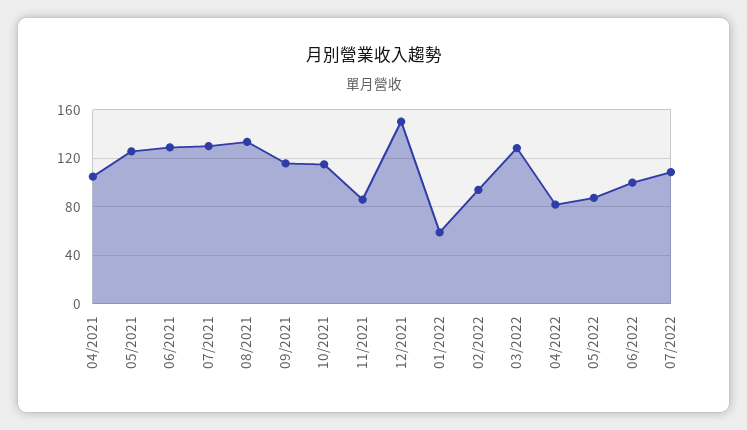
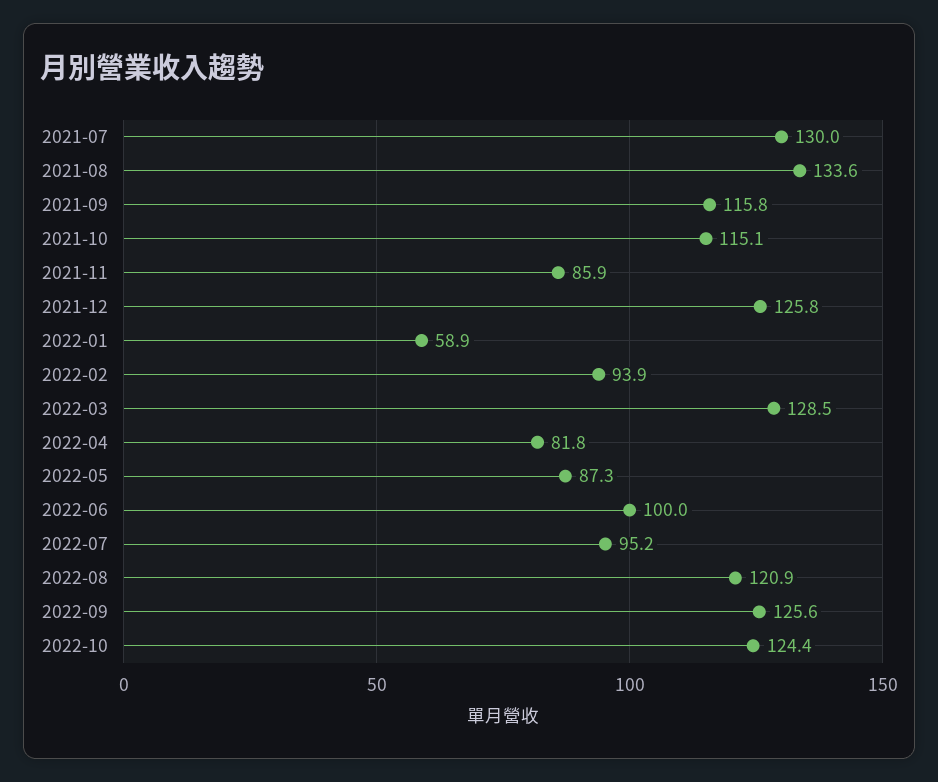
04/2021: 105 -> none
05/2021: 125 -> none
06/2021: 130 -> none
12/2021: 150 -> 125.8
07/2022: 110 -> 95.2
2022-08: none -> 120.9
2022-09: none -> 125.6
2022-10: none -> 124.4

